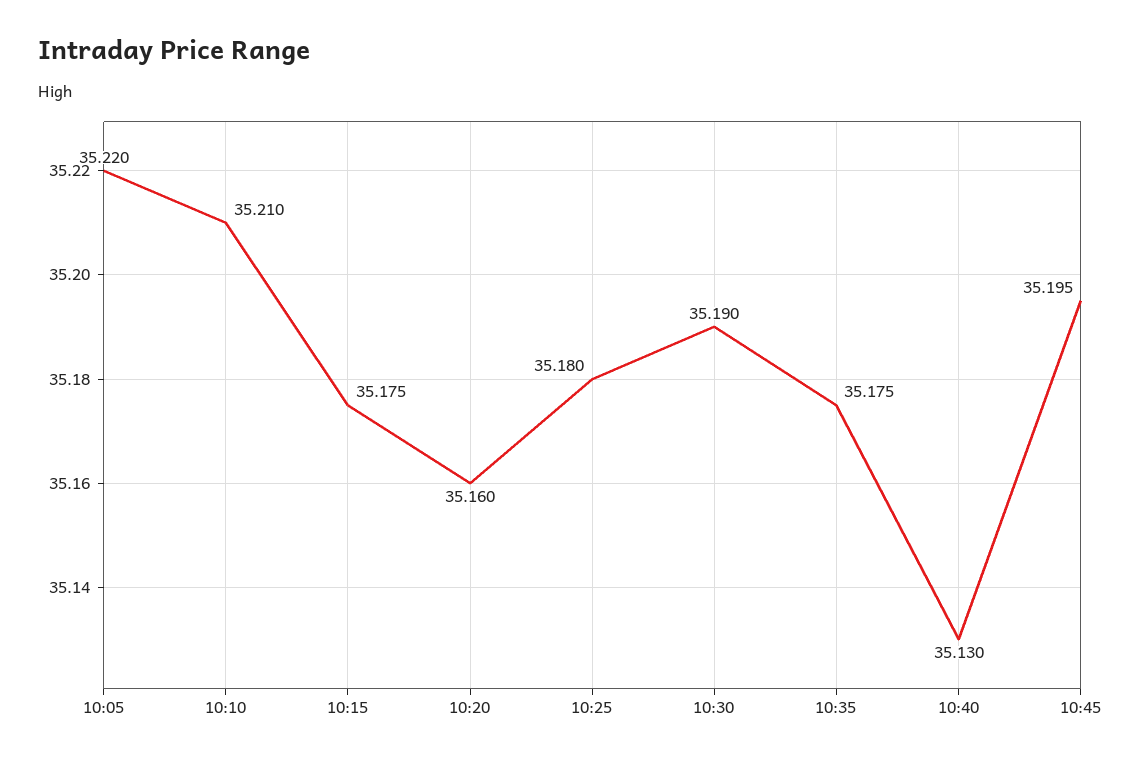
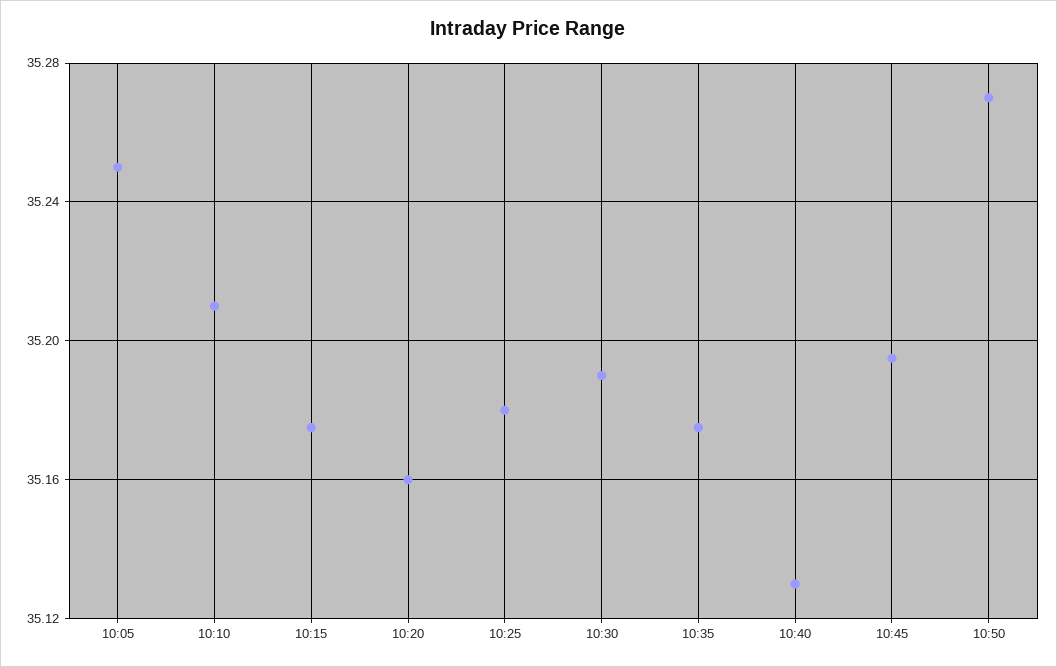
10:05: 35.22 -> 35.25
10:50: none -> 35.27

